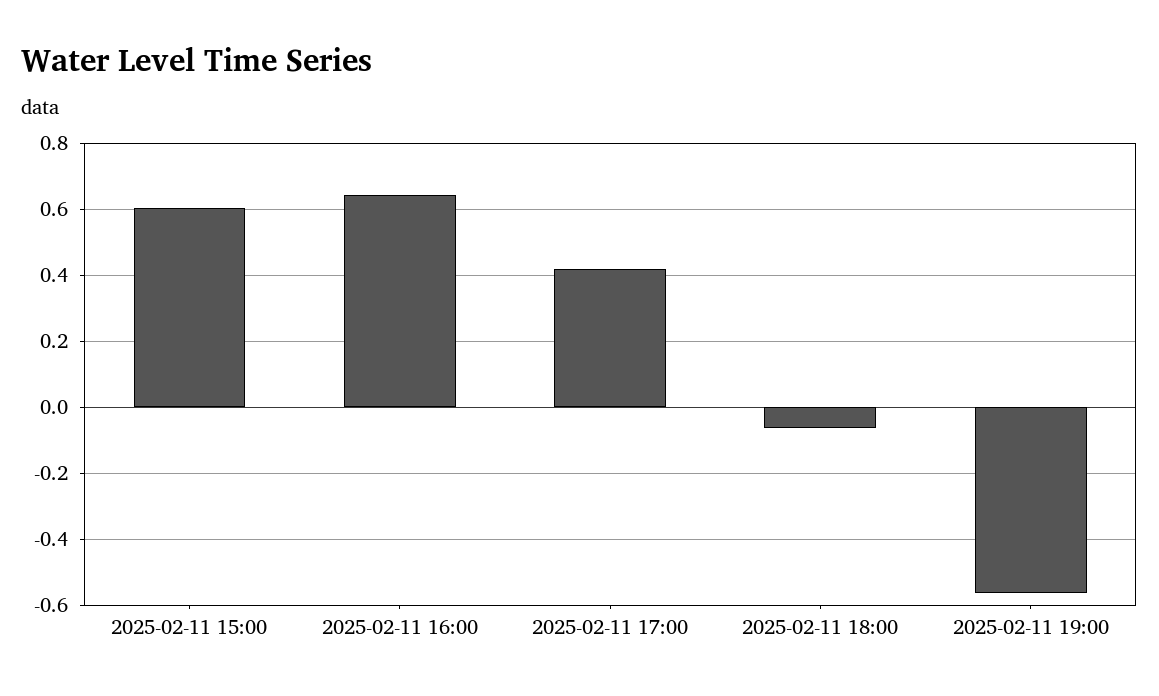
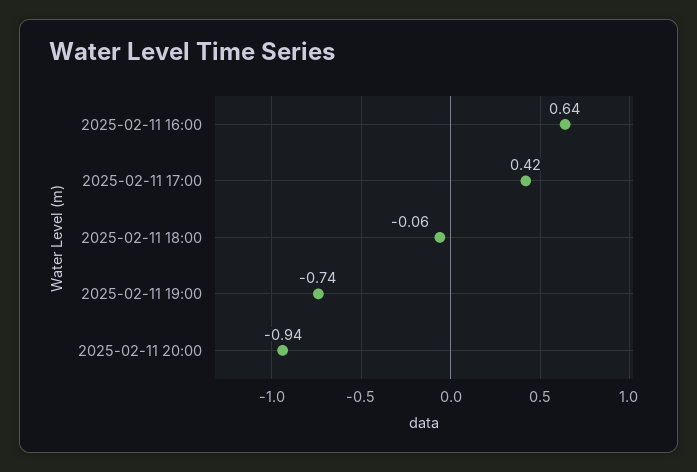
2025-02-11 15:00: 0.6 -> none
2025-02-11 19:00: -0.56 -> -0.74
2025-02-11 20:00: none -> -0.94

